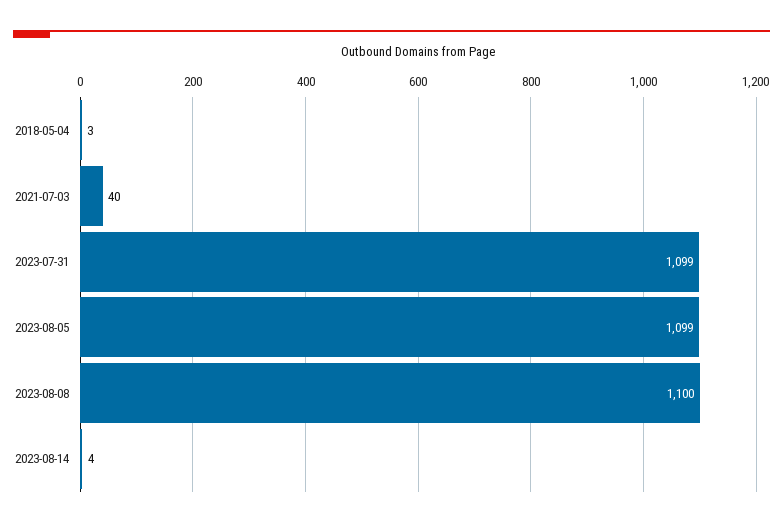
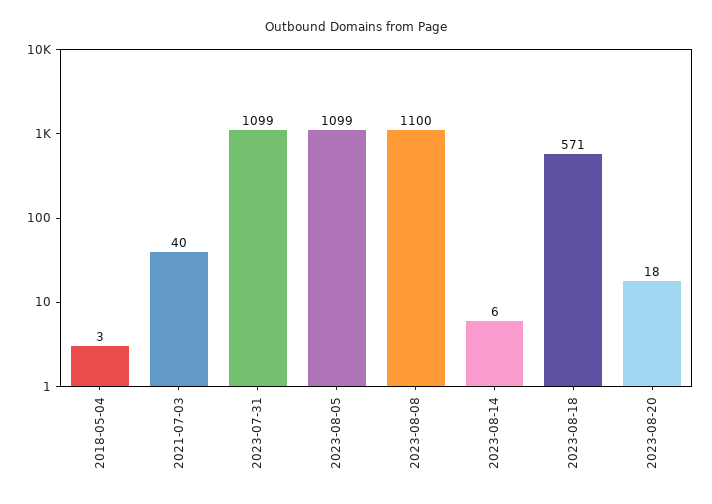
2023-08-14: 4 -> 6
2023-08-18: none -> 571
2023-08-20: none -> 18

